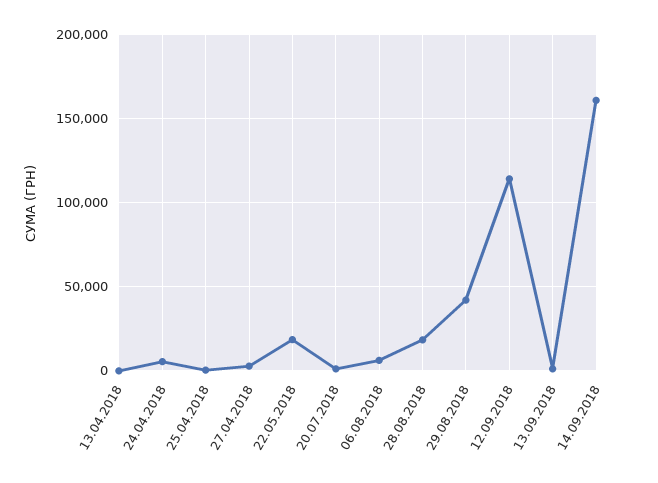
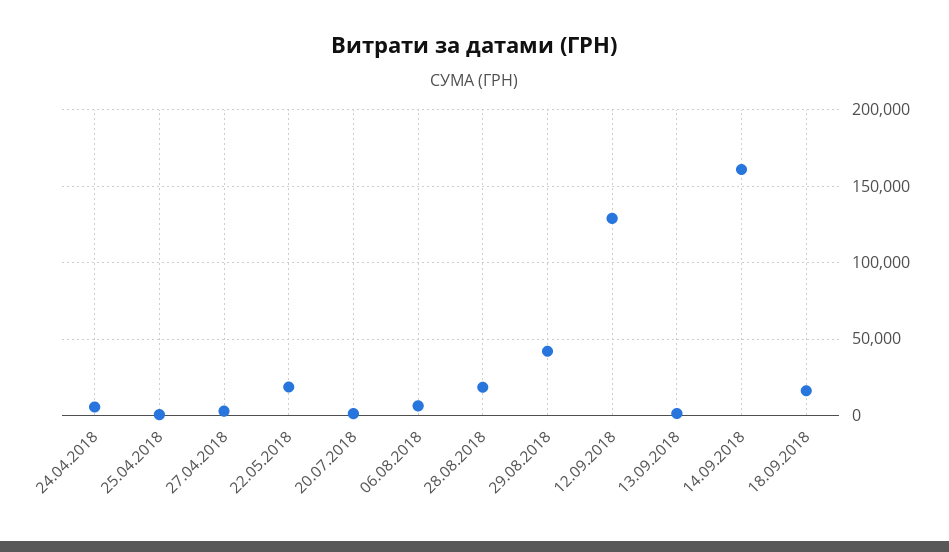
13.04.2018: 0 -> none
12.09.2018: 115000 -> 130000
18.09.2018: none -> 15000

